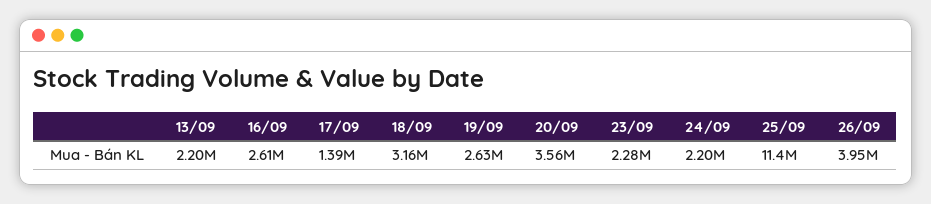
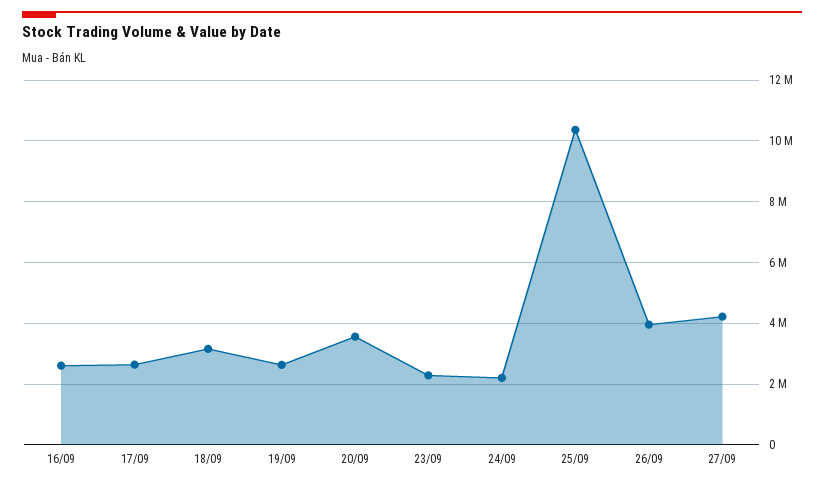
13/09: 2200000 -> none
17/09: 1390000 -> 2600000
25/09: 11400000 -> 10400000
27/09: none -> 4200000

